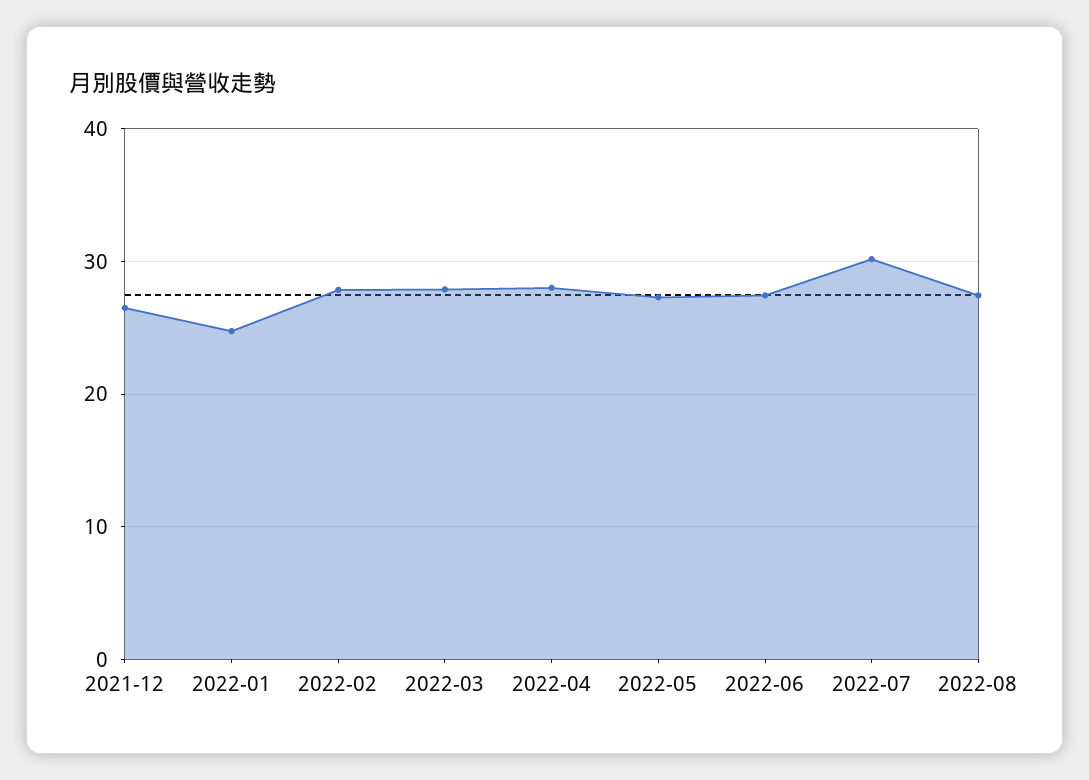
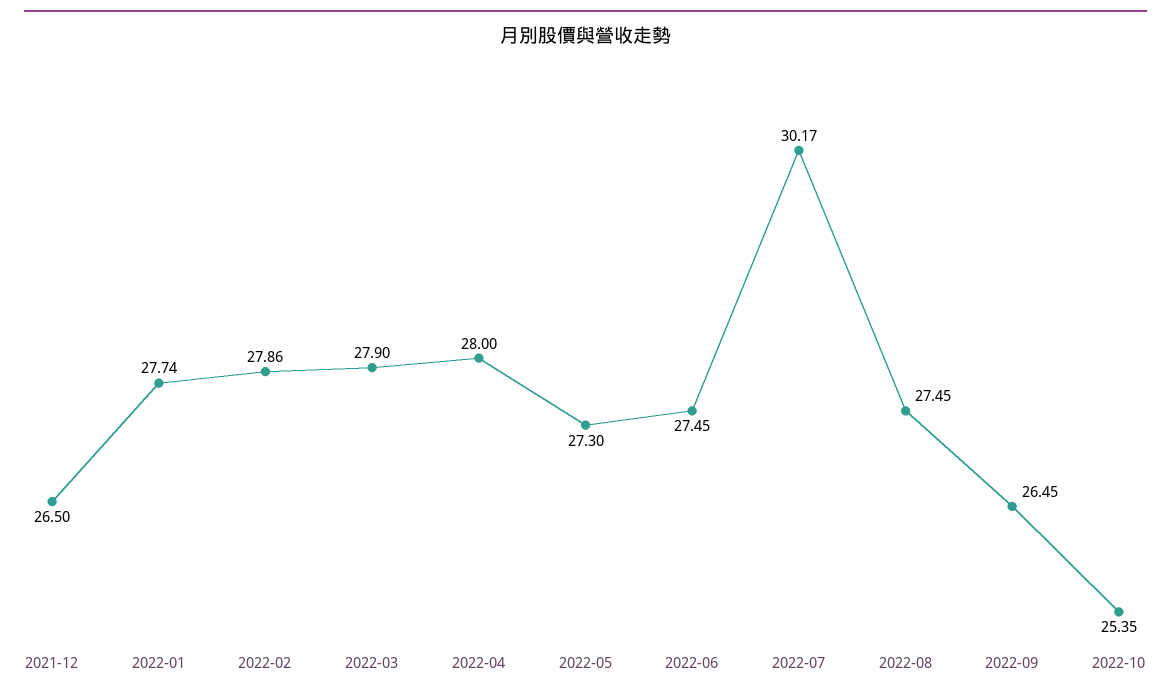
2022-01: 25 -> 27.74
2022-09: none -> 26.45
2022-10: none -> 25.35

